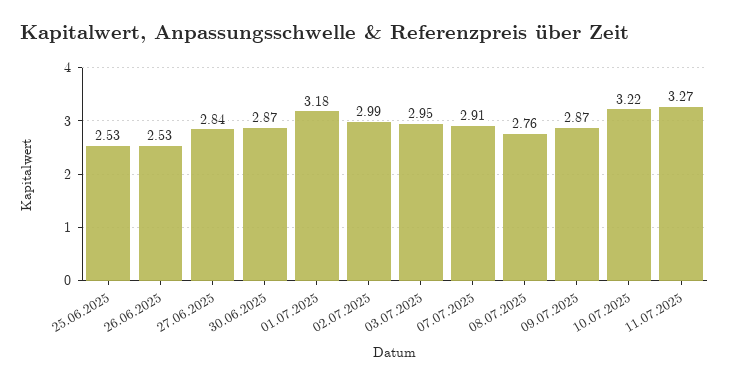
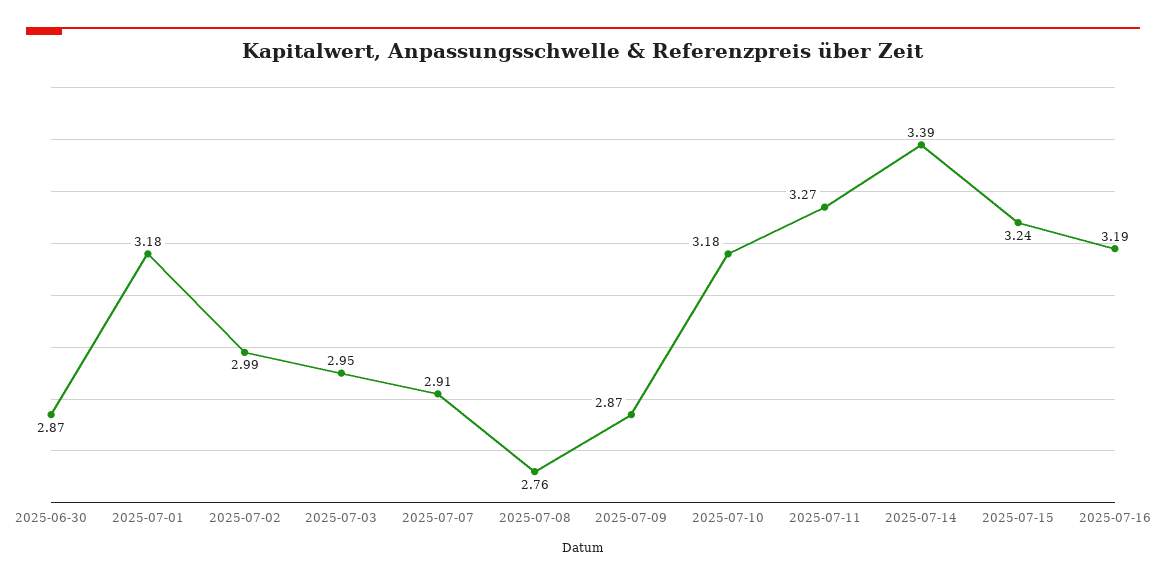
25.06.2025: 2.53 -> none
26.06.2025: 2.53 -> none
27.06.2025: 2.84 -> none
10.07.2025: 3.22 -> 3.18
2025-07-14: none -> 3.39
2025-07-15: none -> 3.24
2025-07-16: none -> 3.19

